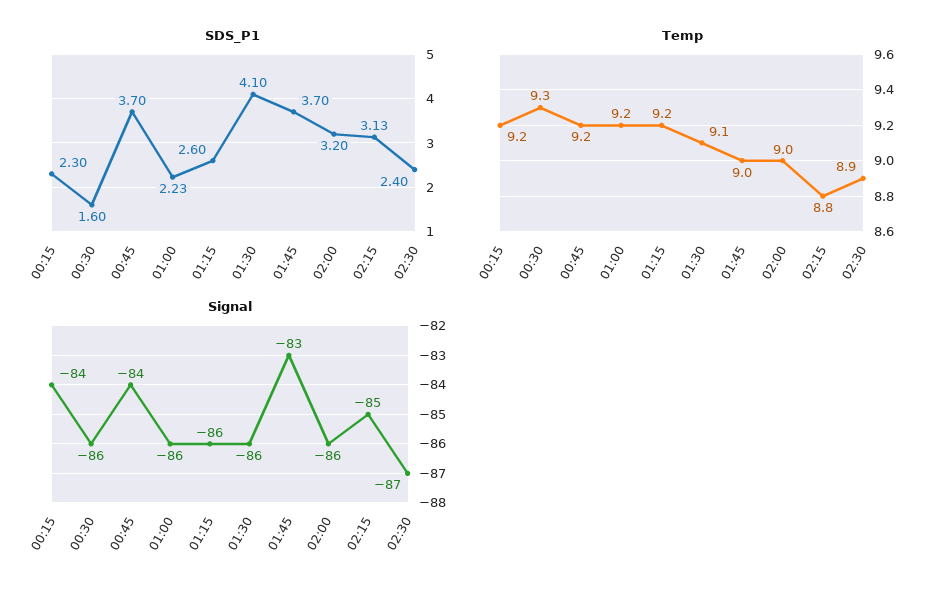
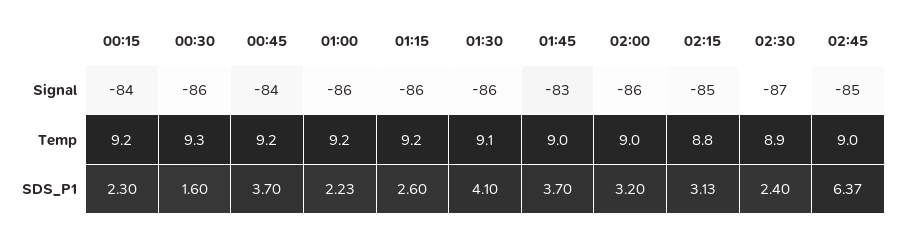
Signal, 02:45: none -> -85
Temp, 02:45: none -> 9
SDS_P1, 02:45: none -> 6.37

